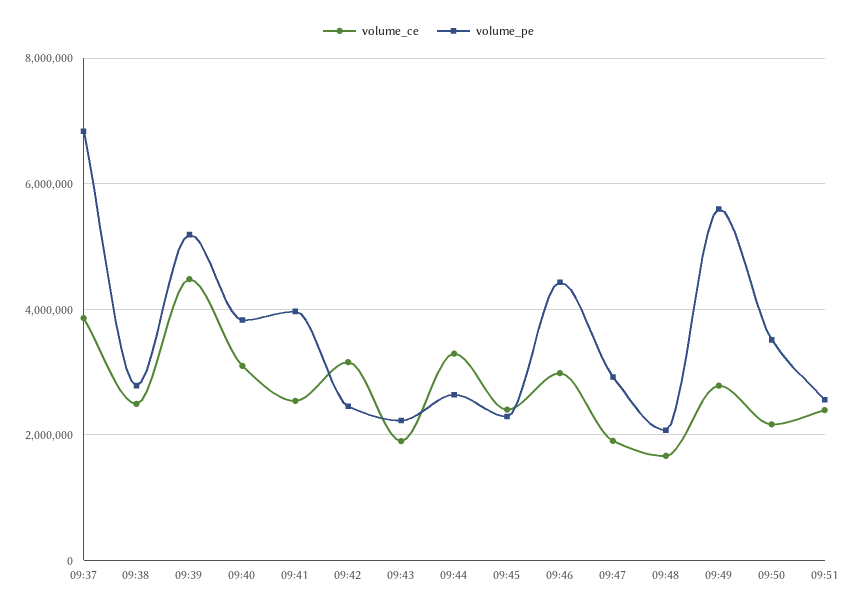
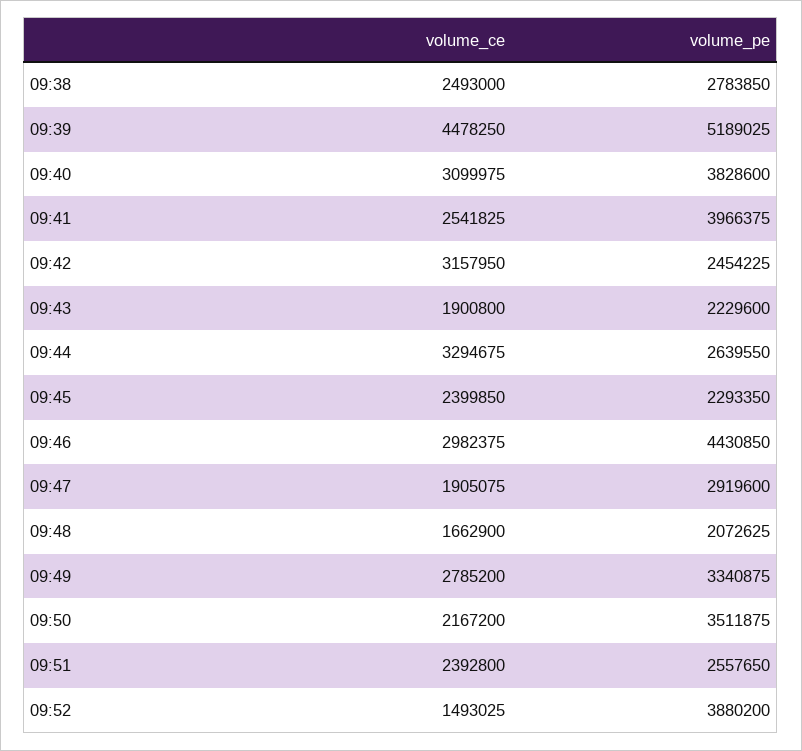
volume_ce, 09:37: 3800000 -> none
volume_pe, 09:37: 6800000 -> none
volume_pe, 09:49: 5600000 -> 3340875
volume_ce, 09:52: none -> 1493025
volume_pe, 09:52: none -> 3880200

